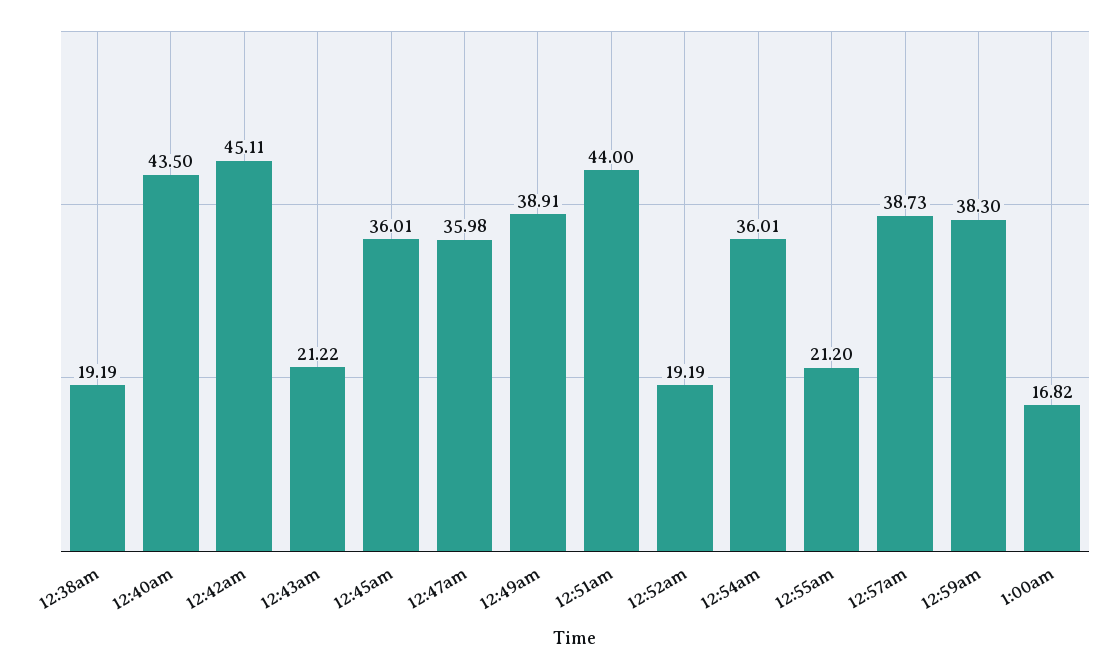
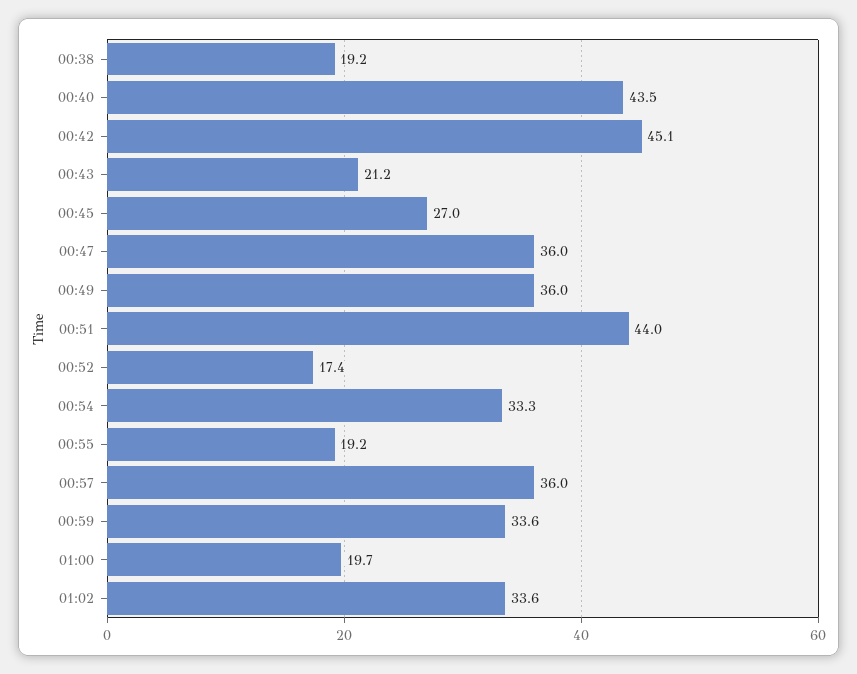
12:45am: 36.01 -> 27
12:49am: 38.91 -> 36
12:52am: 19.19 -> 17.4
12:54am: 36.01 -> 33.3
12:55am: 21.2 -> 19.2
12:57am: 38.73 -> 36
12:59am: 38.3 -> 33.6
1:00am: 16.82 -> 19.7
01:02: none -> 33.6

